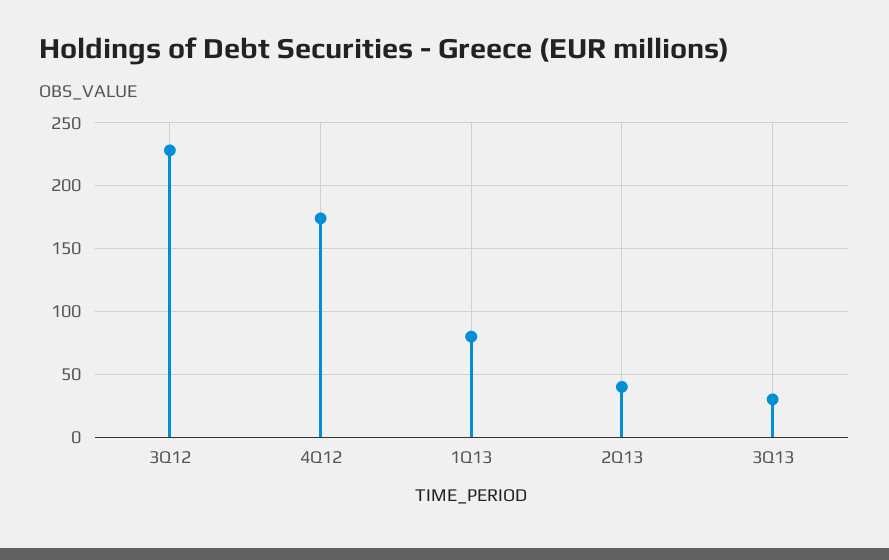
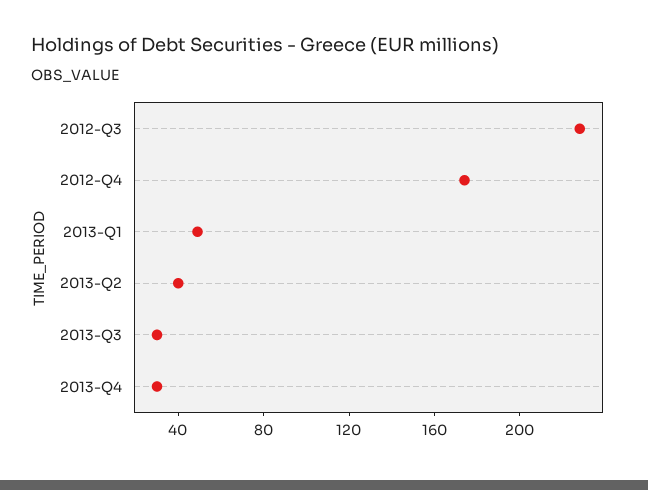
1Q13: 80 -> 50
2013-Q4: none -> 30

